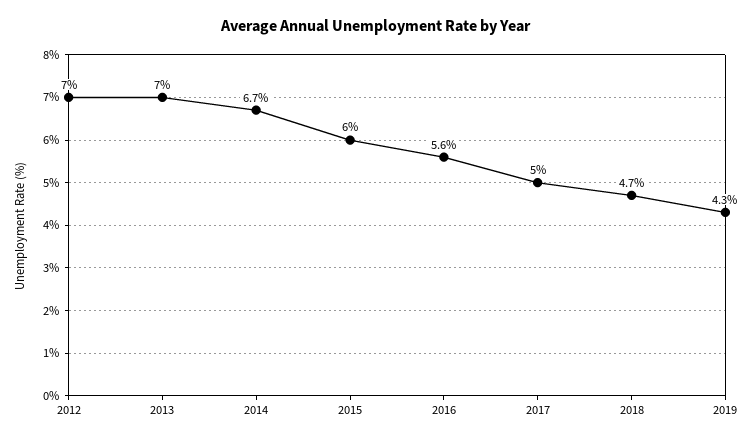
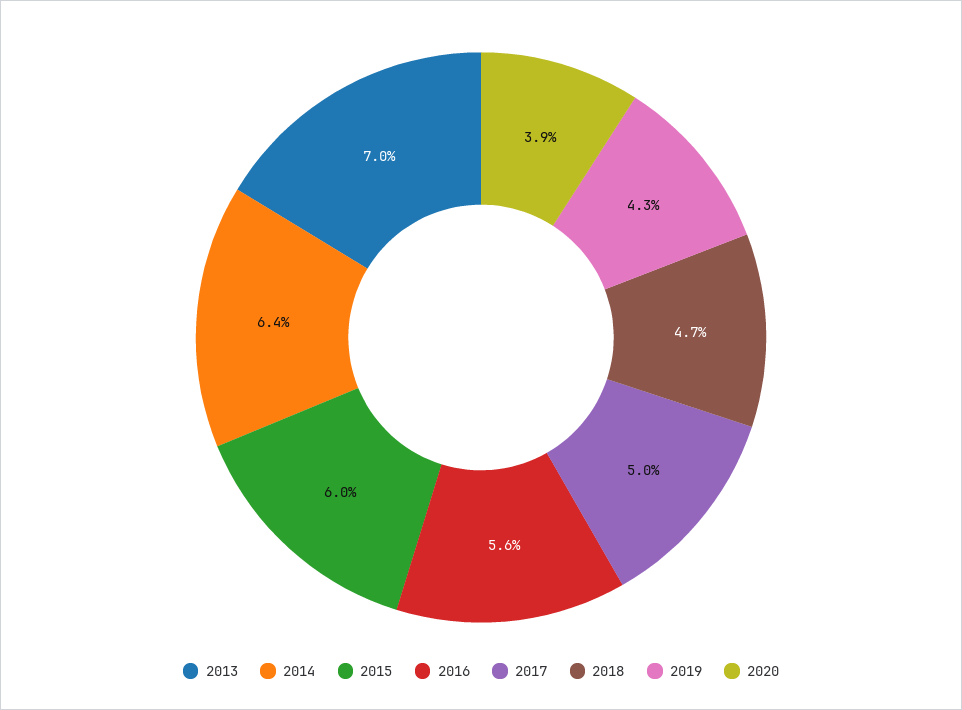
2012: 7 -> none
2014: 6.7 -> 6.4
2020: none -> 3.9

